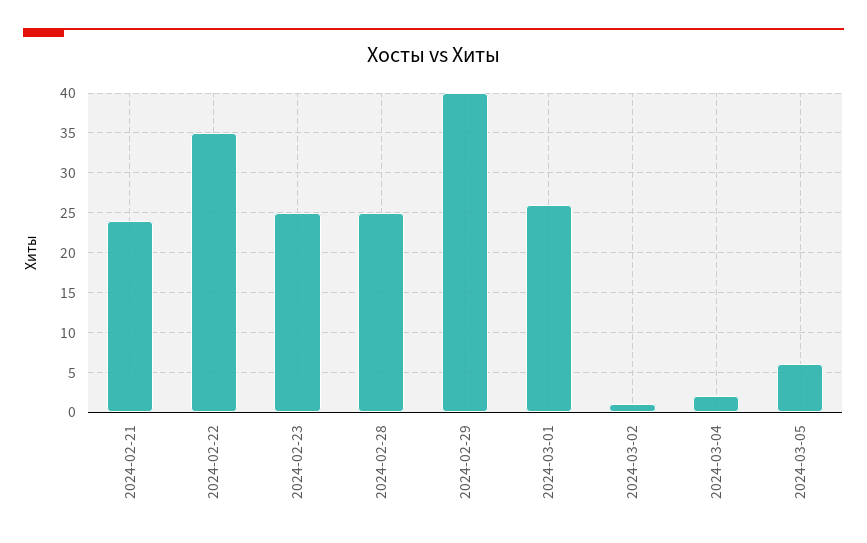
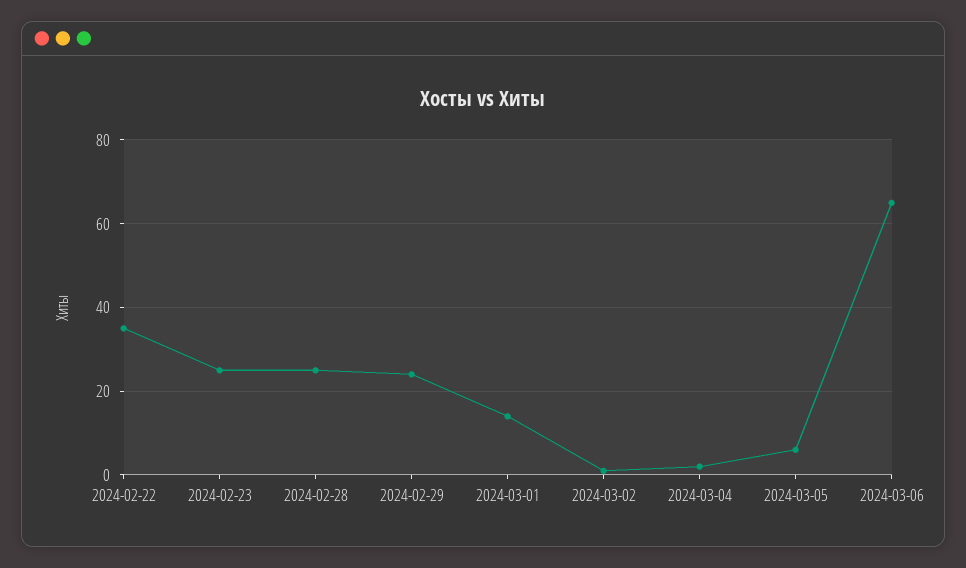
2024-02-21: 24 -> none
2024-02-29: 40 -> 25
2024-03-01: 26 -> 15
2024-03-06: none -> 65

